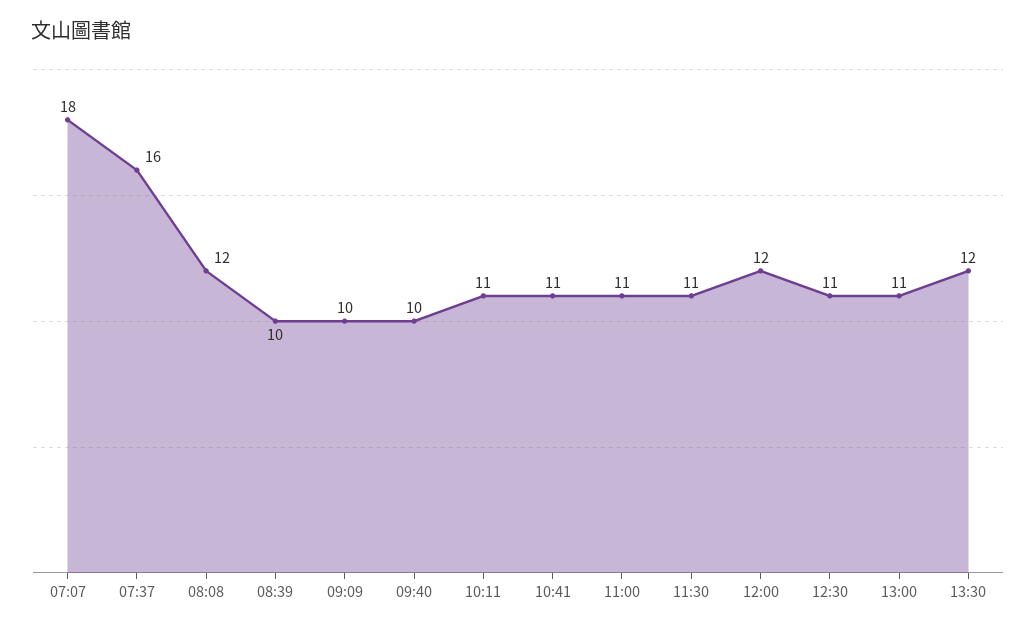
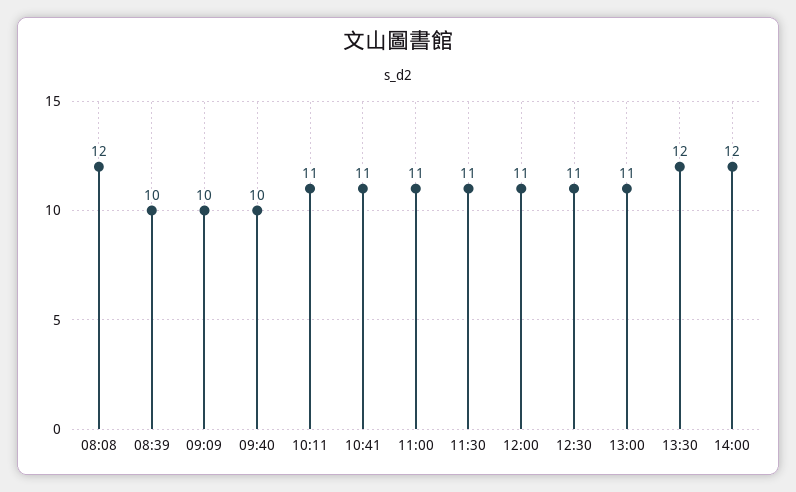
07:07: 18 -> none
07:37: 16 -> none
12:00: 12 -> 11
14:00: none -> 12

